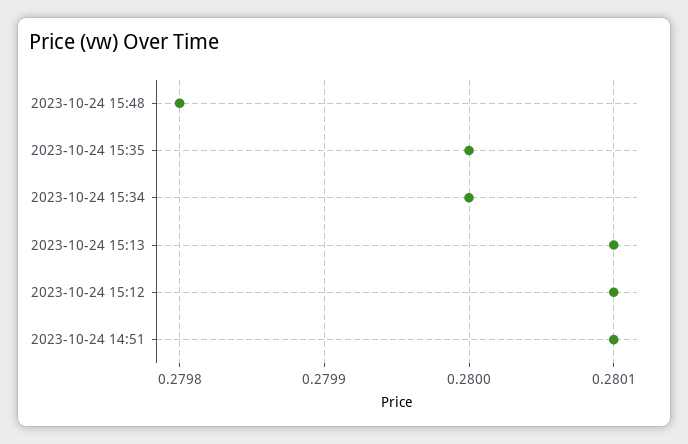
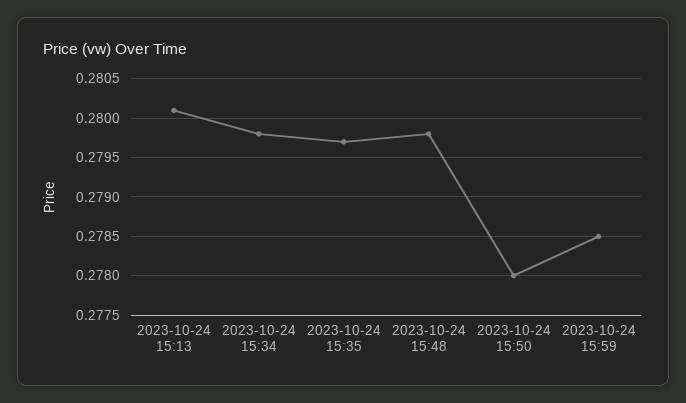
2023-10-24 15:35: 0.28 -> 0.2797
2023-10-24 15:34: 0.28 -> 0.2798
2023-10-24 15:12: 0.2801 -> none
2023-10-24 14:51: 0.2801 -> none
2023-10-24 15:50: none -> 0.278
2023-10-24 15:59: none -> 0.2785

